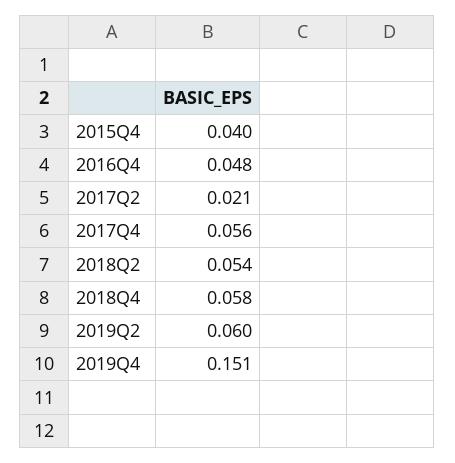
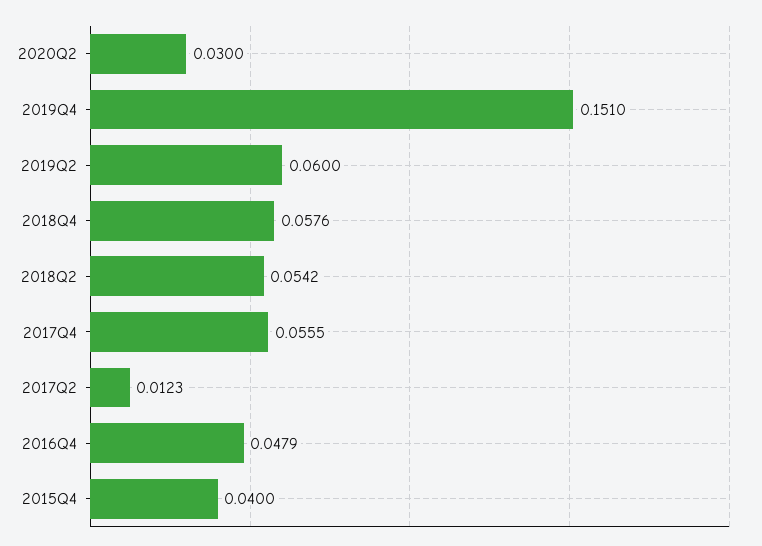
2017Q2: 0.021 -> 0.0123
2020Q2: none -> 0.03

